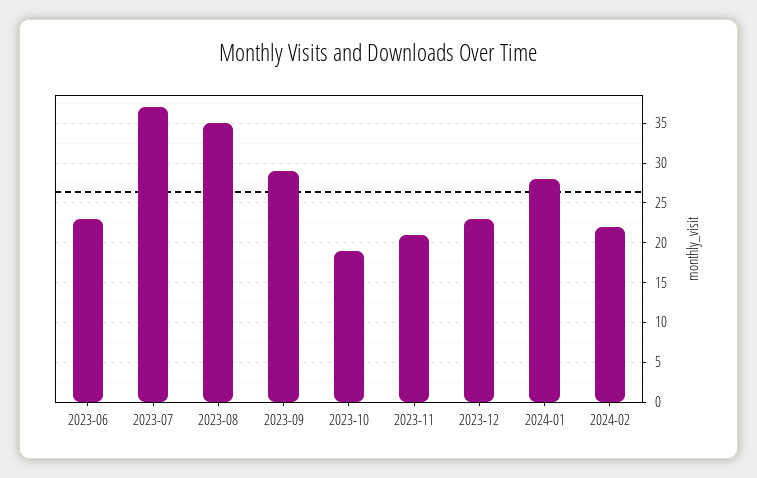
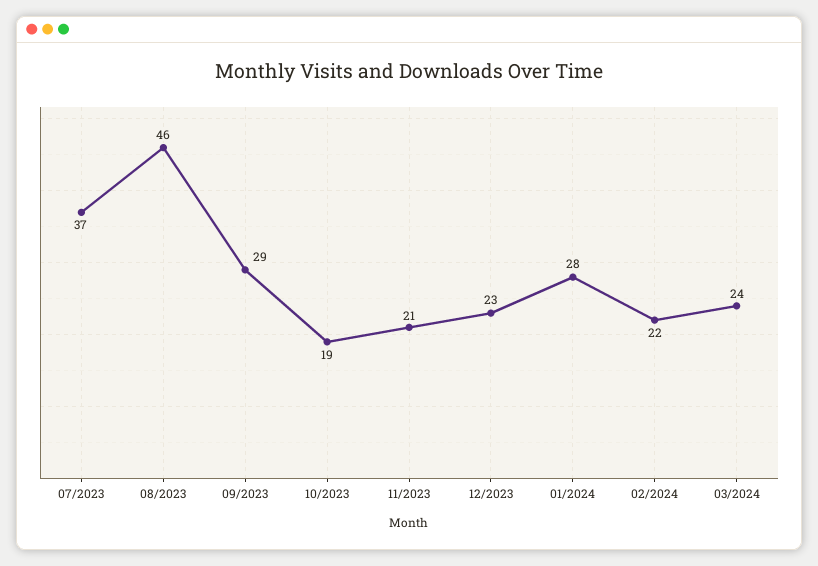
2023-06: 23 -> none
2023-08: 35 -> 46
03/2024: none -> 24

